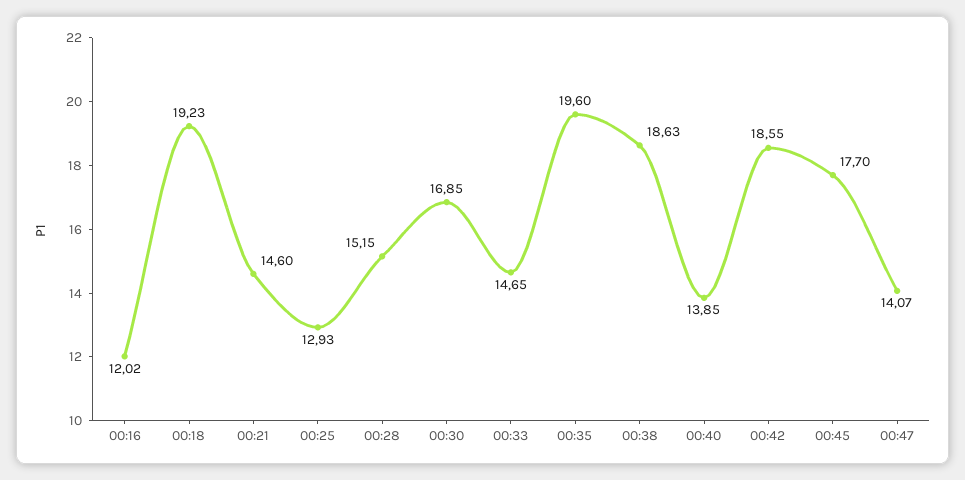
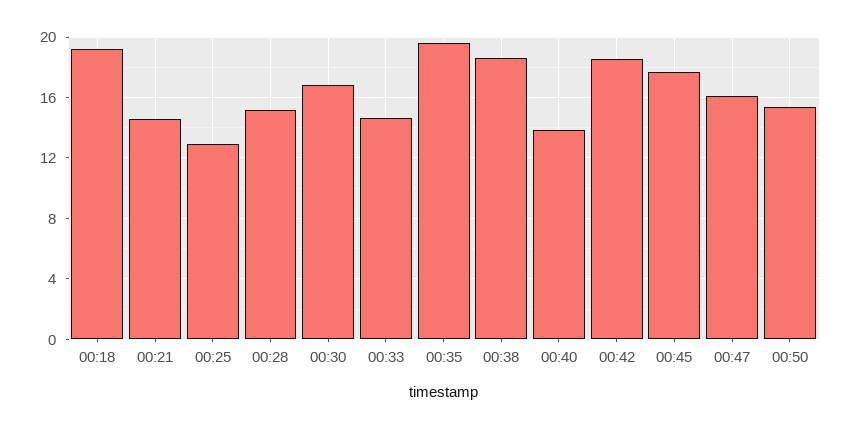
00:16: 12.02 -> none
00:47: 14.07 -> 16
00:50: none -> 15.5

